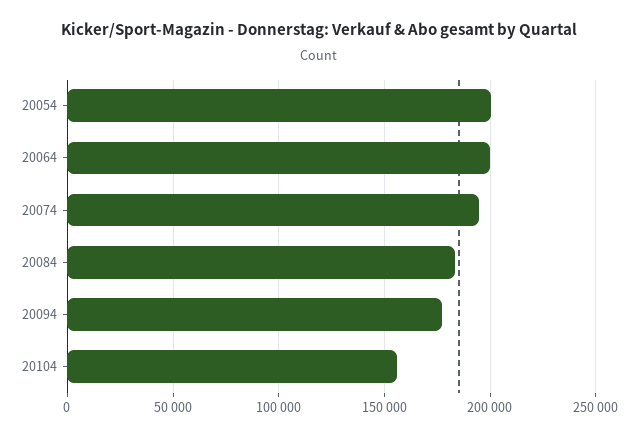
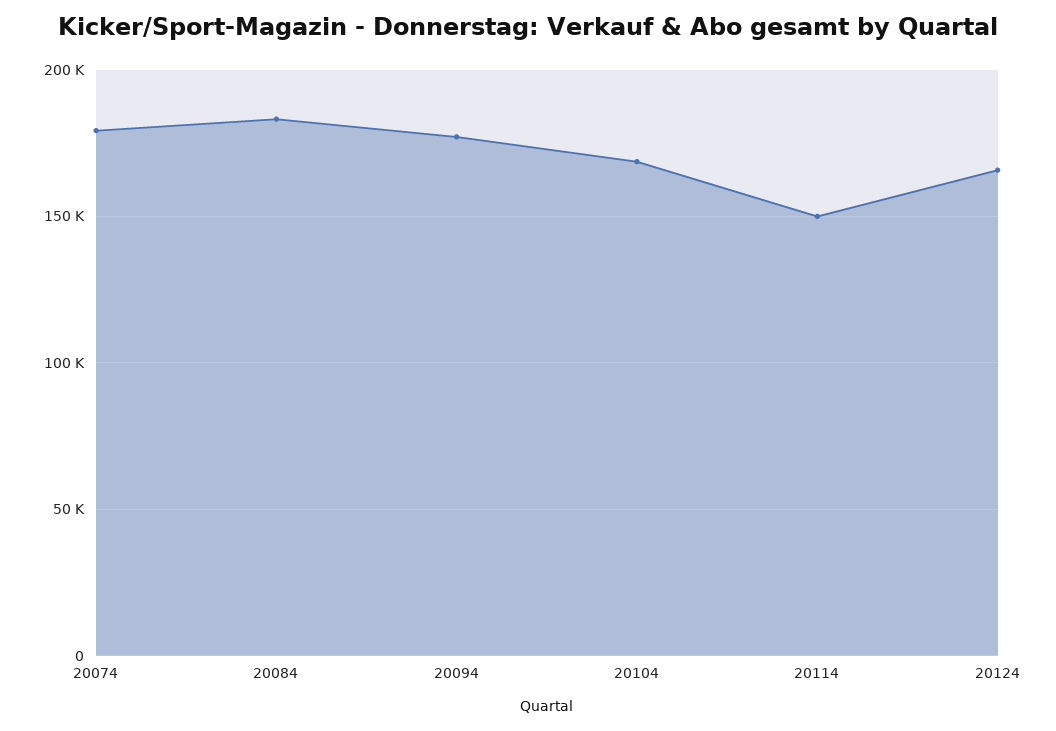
20054: 200000 -> none
20064: 200000 -> none
20074: 195000 -> 180000
20104: 155000 -> 170000
20114: none -> 150000
20124: none -> 165000

